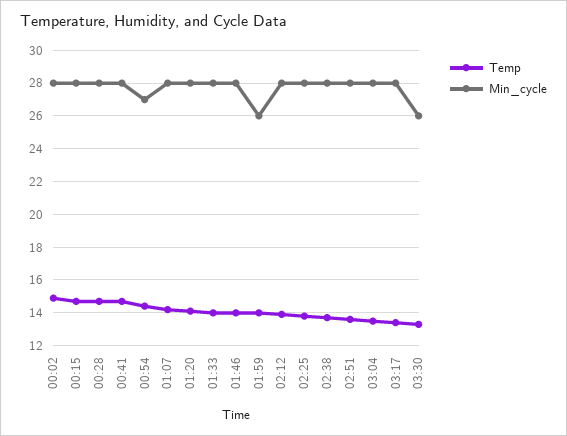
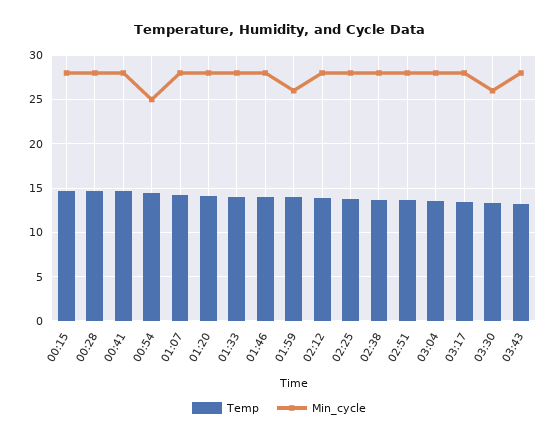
Temp, 00:02: 15 -> none
Min_cycle, 00:02: 28 -> none
Min_cycle, 00:54: 27 -> 25
Temp, 03:43: none -> 13
Min_cycle, 03:43: none -> 28

